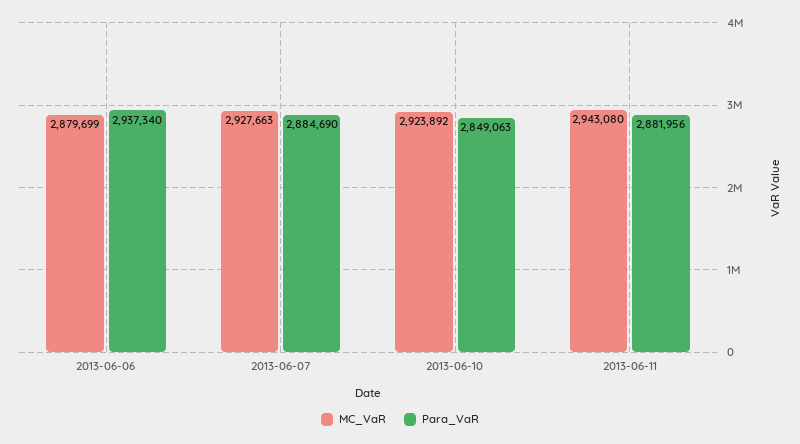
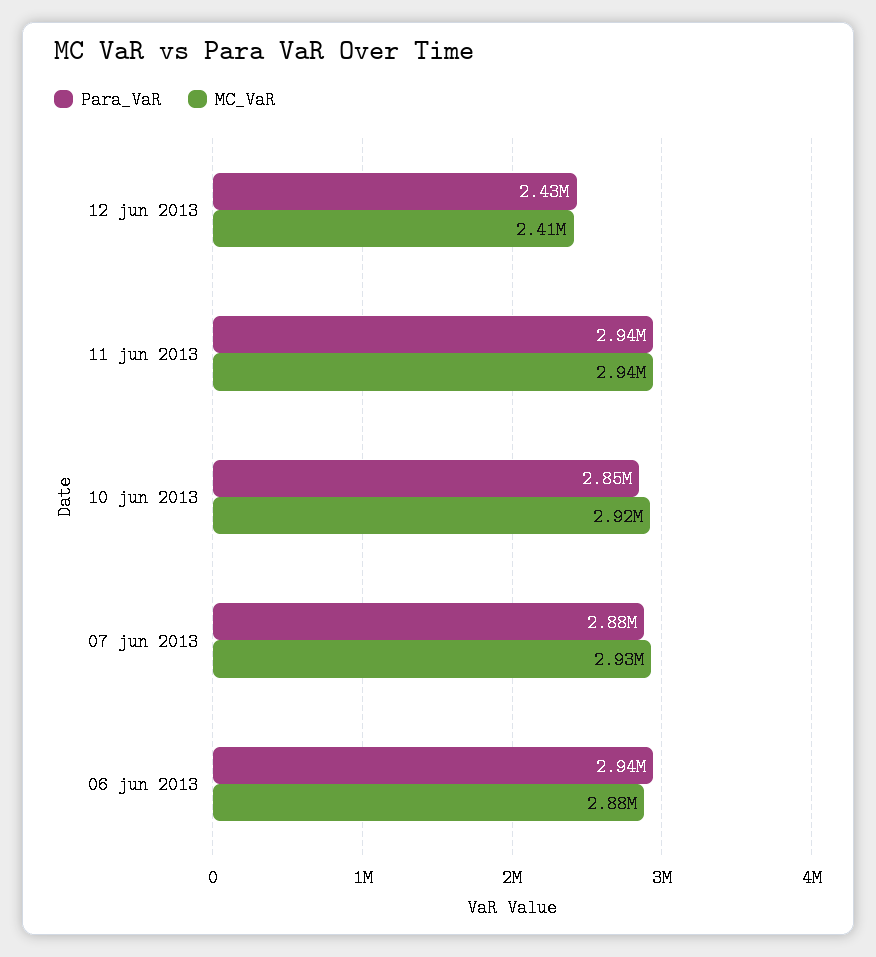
Para_VaR, 2013-06-11: 2881956 -> 2940000
Para_VaR, 12 jun 2013: none -> 2430000
MC_VaR, 12 jun 2013: none -> 2410000

